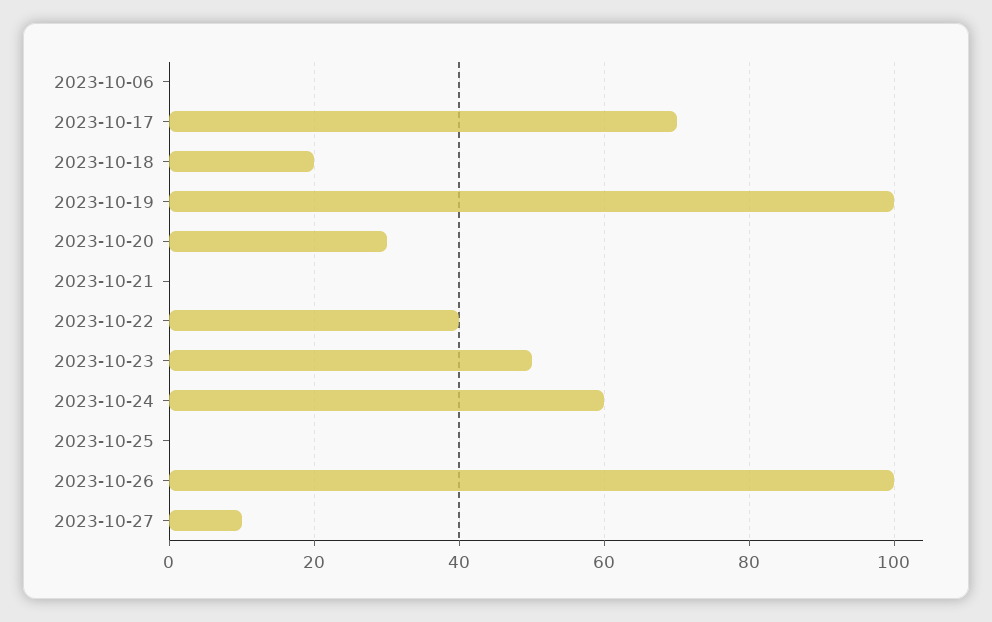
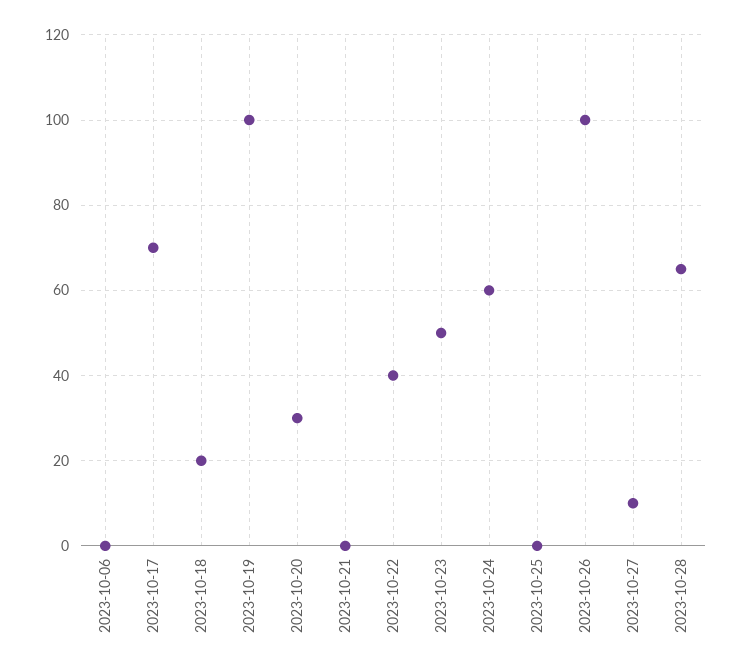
2023-10-28: none -> 65

